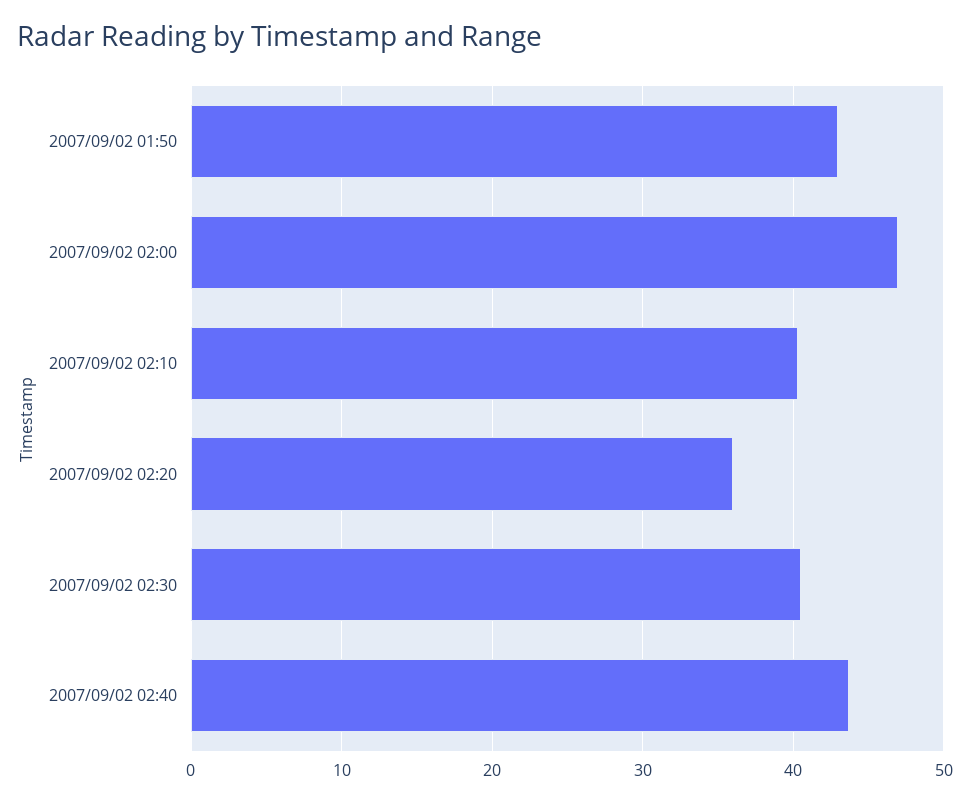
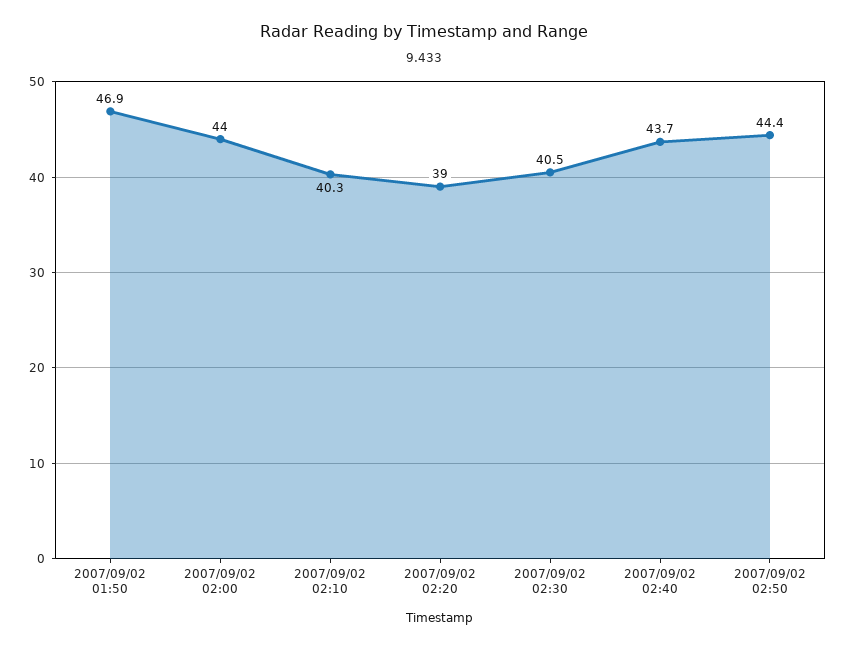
2007/09/02 01:50: 43 -> 46.9
2007/09/02 02:00: 47 -> 44
2007/09/02 02:20: 36 -> 39
2007/09/02 02:50: none -> 44.4

